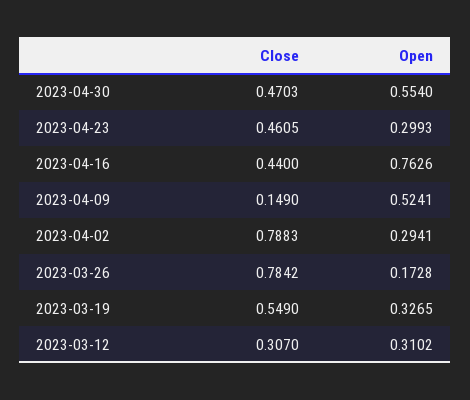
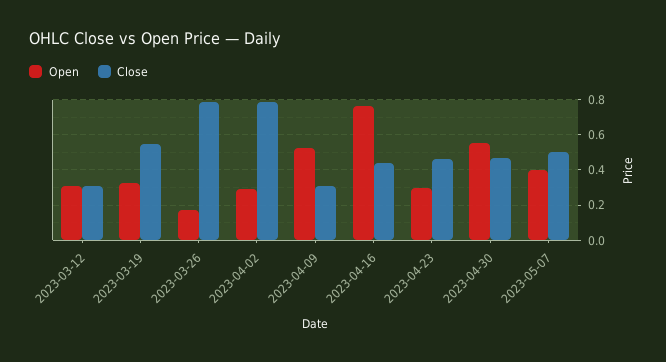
Close, 2023-04-09: 0.149 -> 0.3
Open, 2023-05-07: none -> 0.4
Close, 2023-05-07: none -> 0.5

